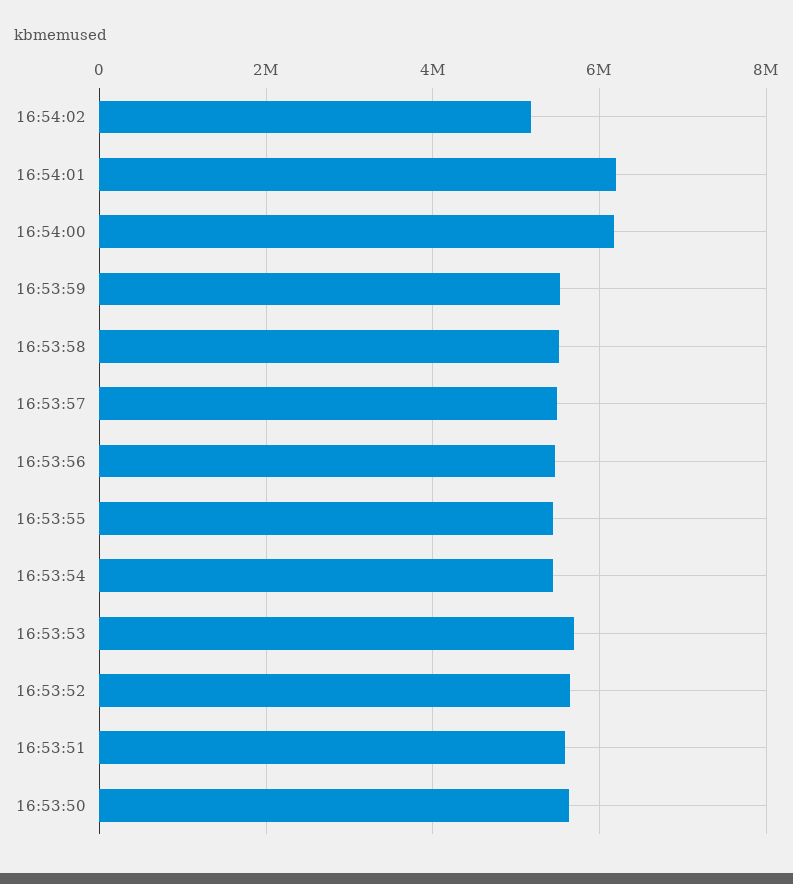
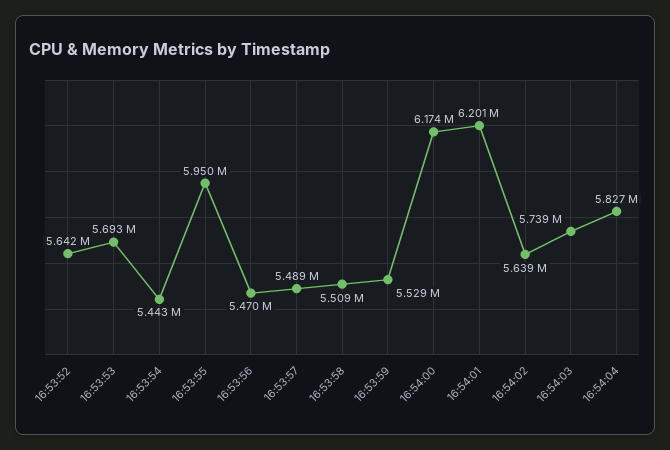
16:54:02: 5200000 -> 5639000
16:53:55: 5400000 -> 5950000
16:53:51: 5600000 -> none
16:53:50: 5600000 -> none
16:54:03: none -> 5739000
16:54:04: none -> 5827000

